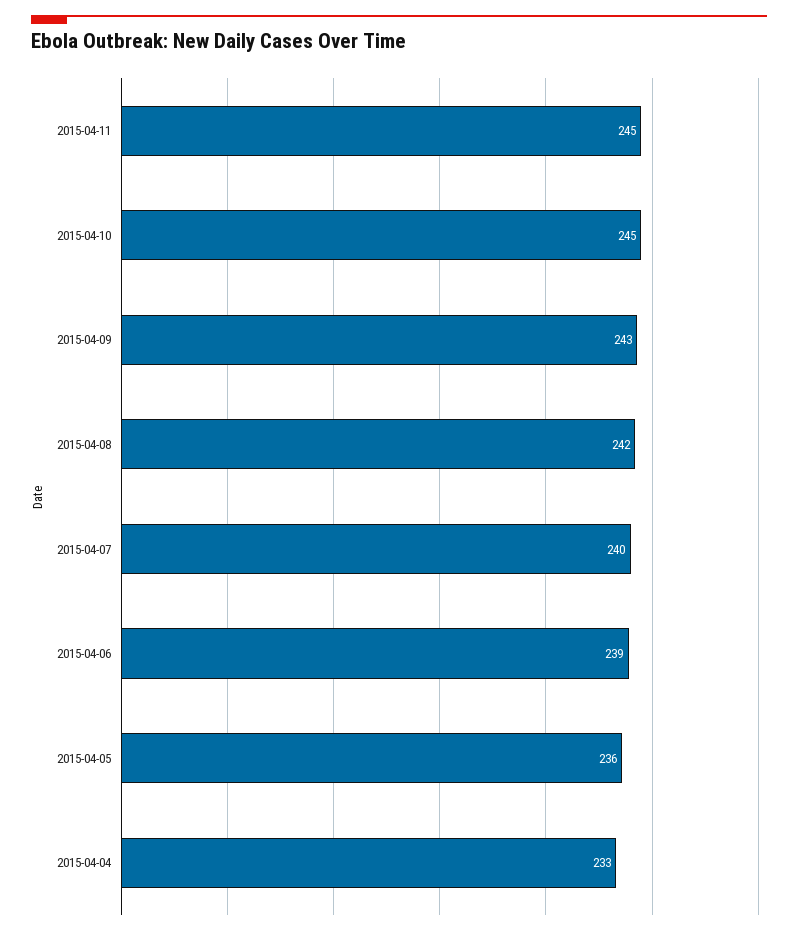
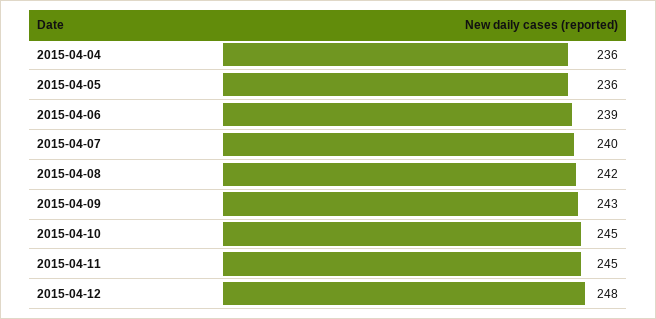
2015-04-04: 233 -> 236
2015-04-12: none -> 248

